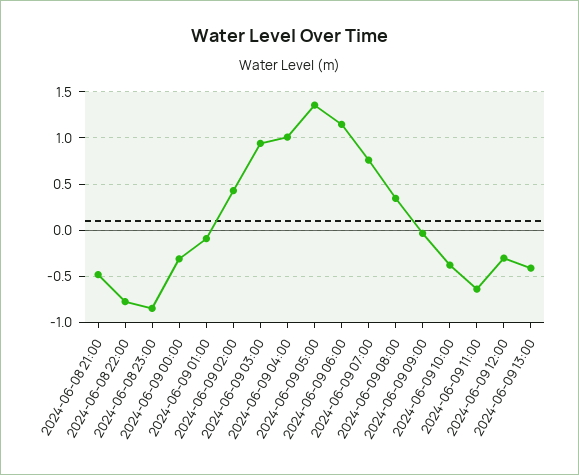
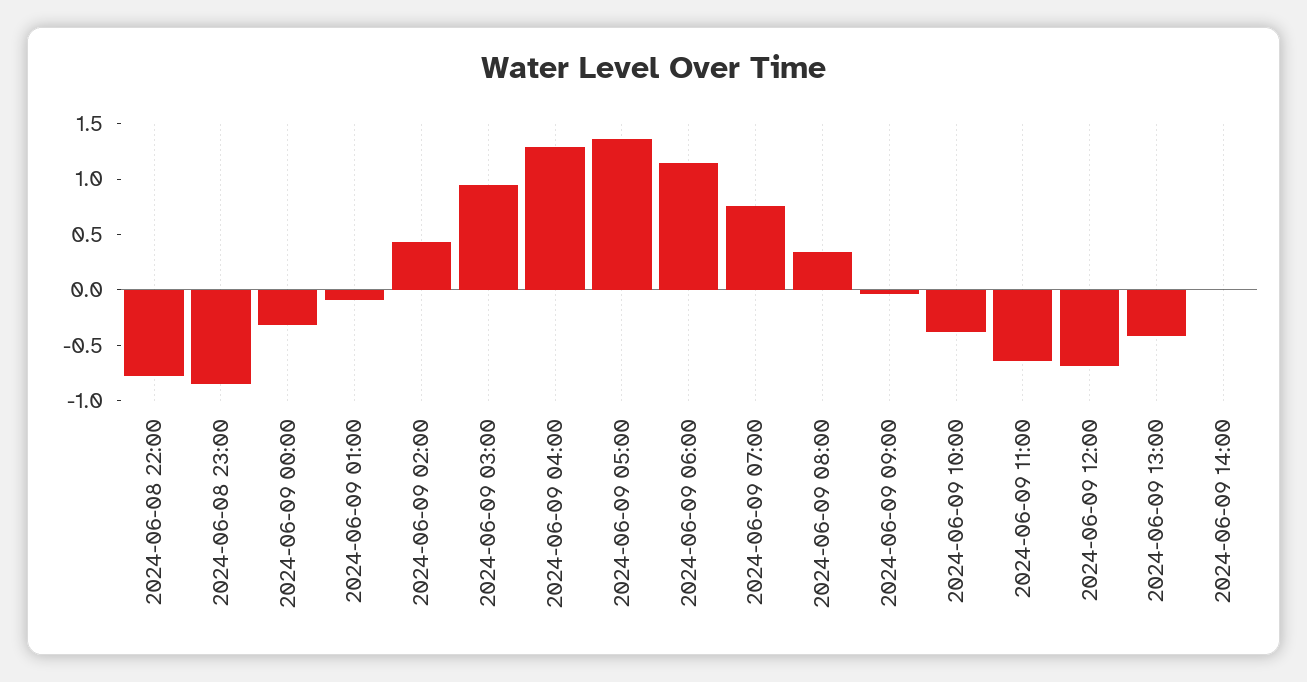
2024-06-08 21:00: -0.5 -> none
2024-06-09 04:00: 1 -> 1.3
2024-06-09 12:00: -0.3 -> -0.7
2024-06-09 14:00: none -> 0

